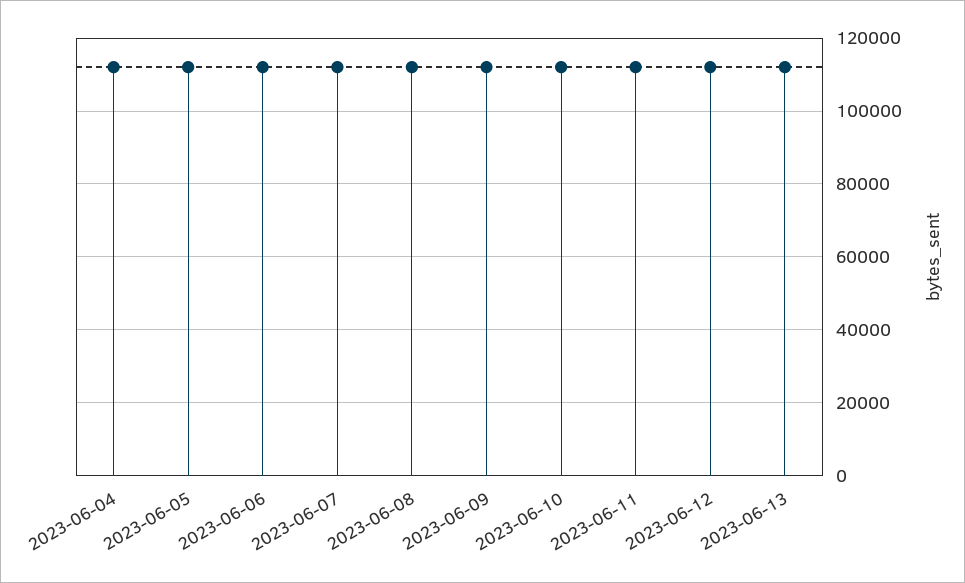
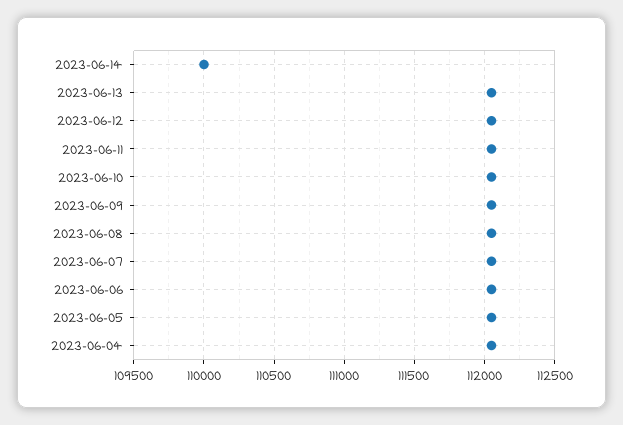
2023-06-14: none -> 110000

